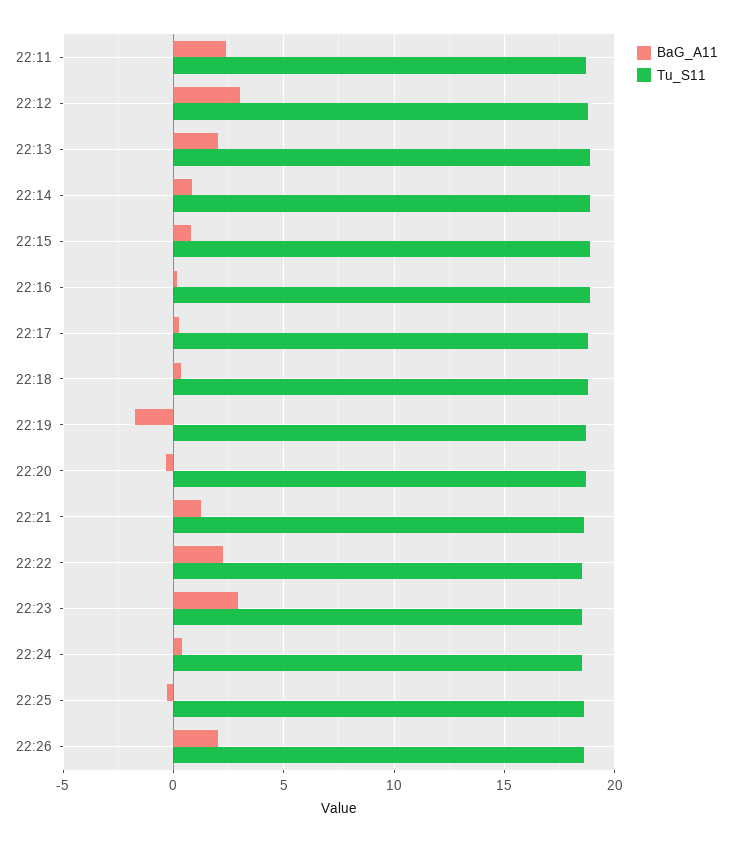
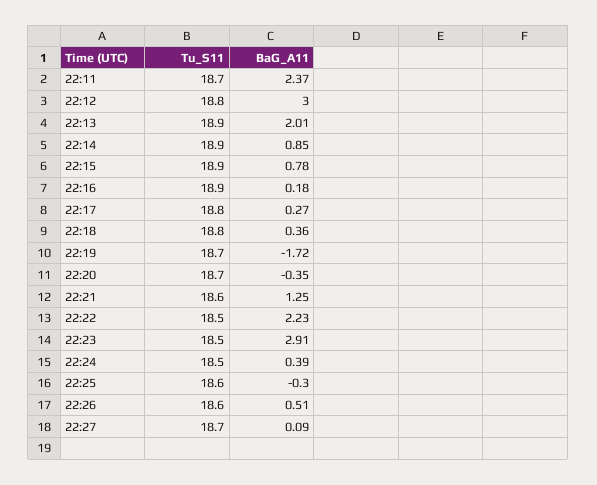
BaG_A11, 22:26: 2 -> 0.51
Tu_S11, 22:27: none -> 18.7
BaG_A11, 22:27: none -> 0.09

